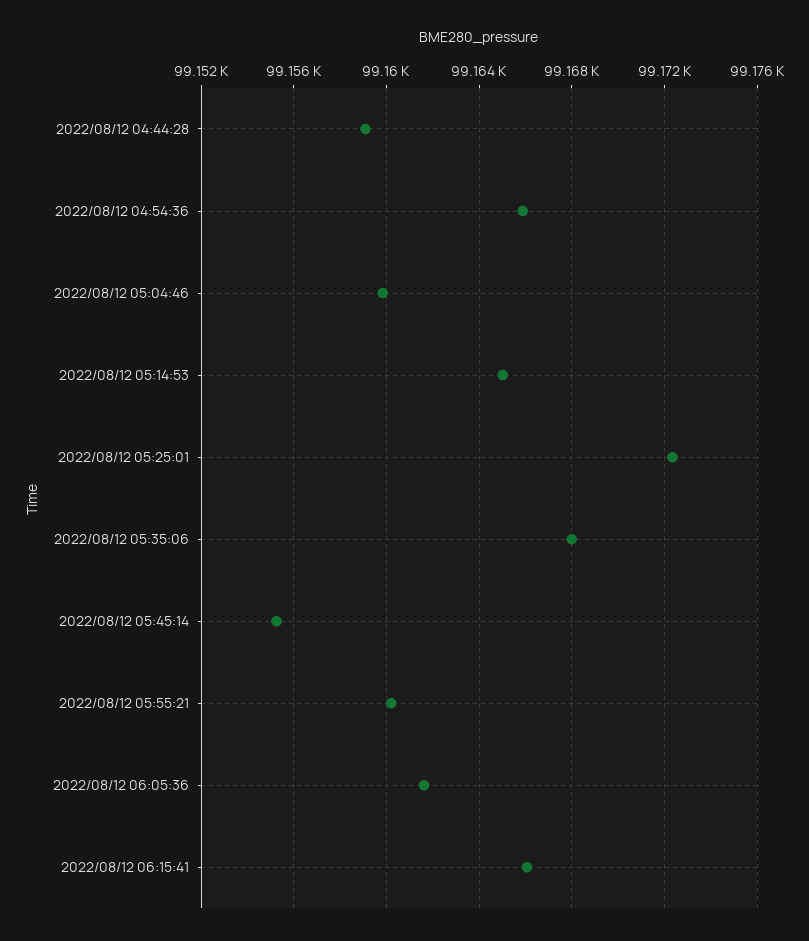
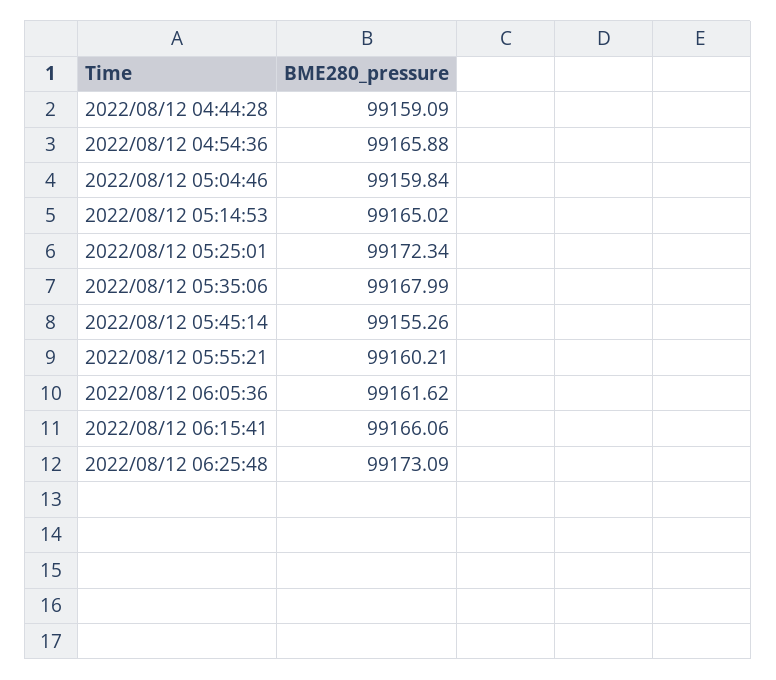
2022/08/12 06:25:48: none -> 99173.09

